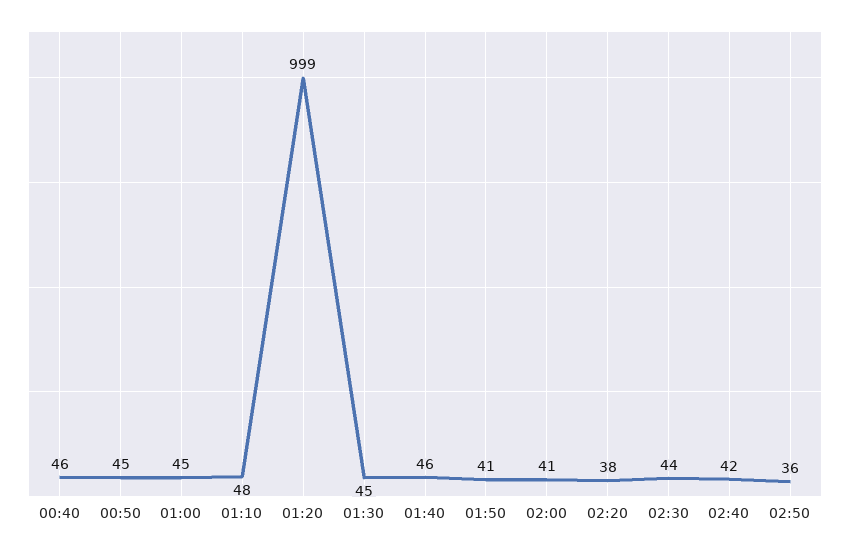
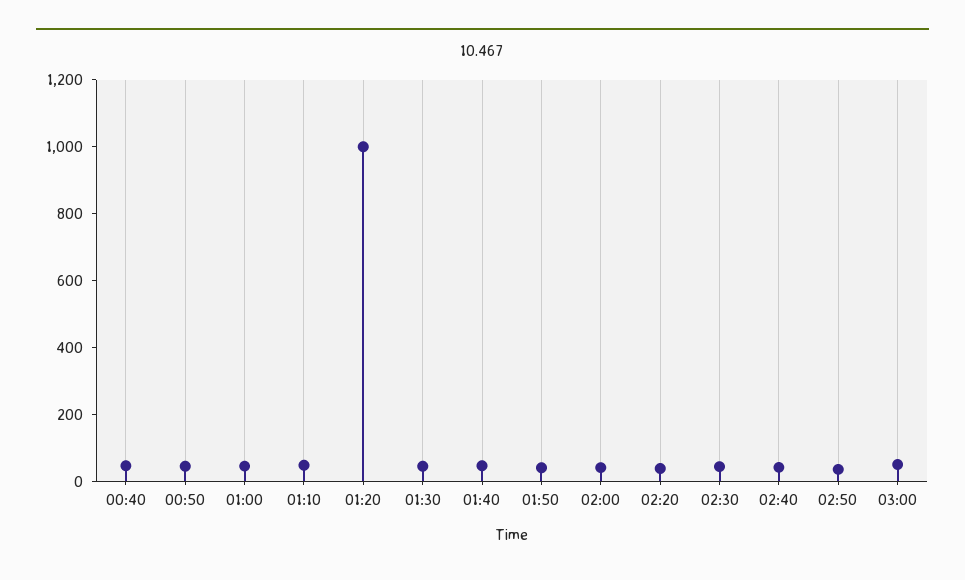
03:00: none -> 50

